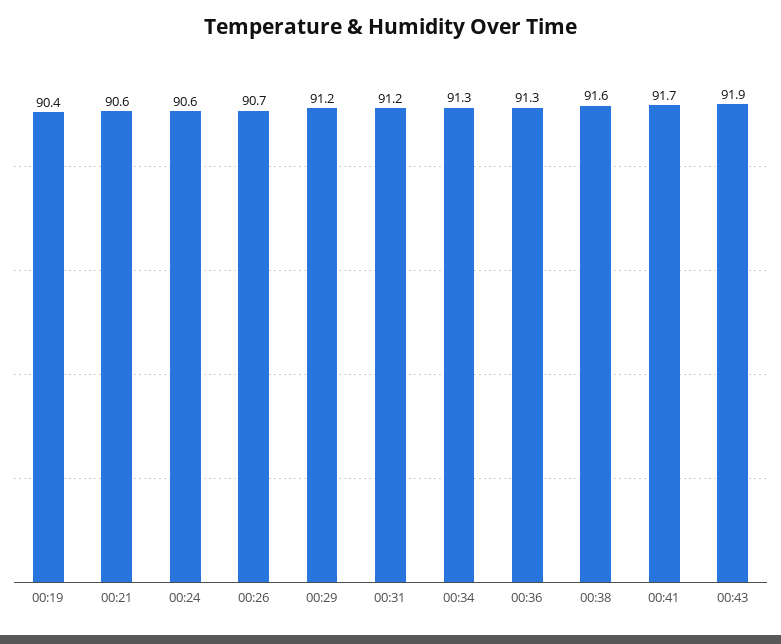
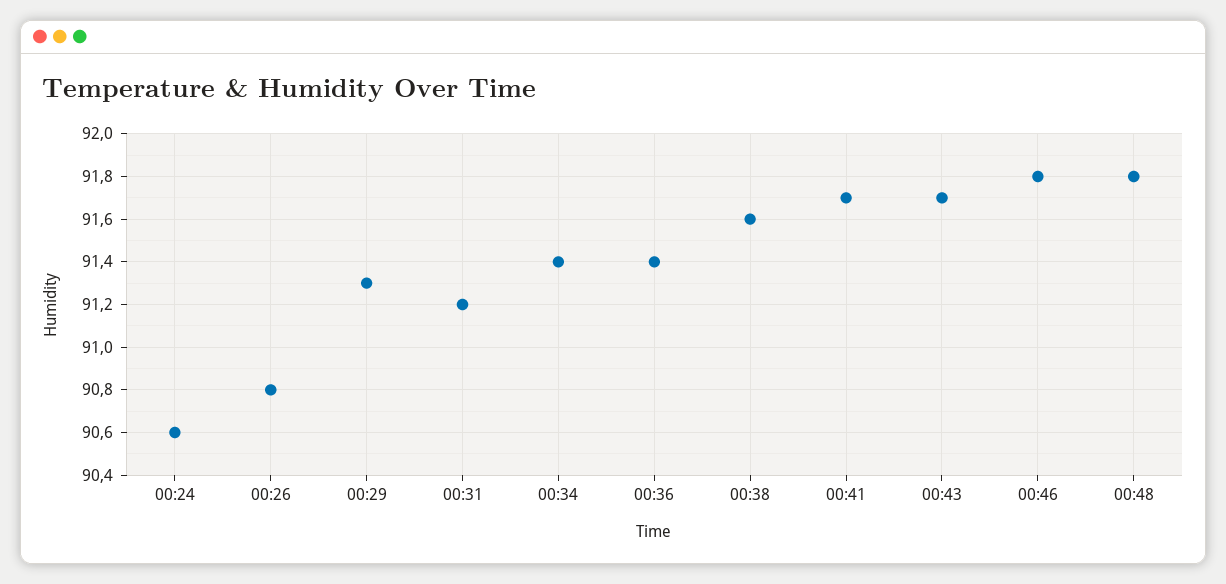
00:19: 90.4 -> none
00:21: 90.6 -> none
00:26: 90.7 -> 90.8
00:29: 91.2 -> 91.3
00:34: 91.3 -> 91.4
00:36: 91.3 -> 91.4
00:43: 91.9 -> 91.7
00:46: none -> 91.8
00:48: none -> 91.8

